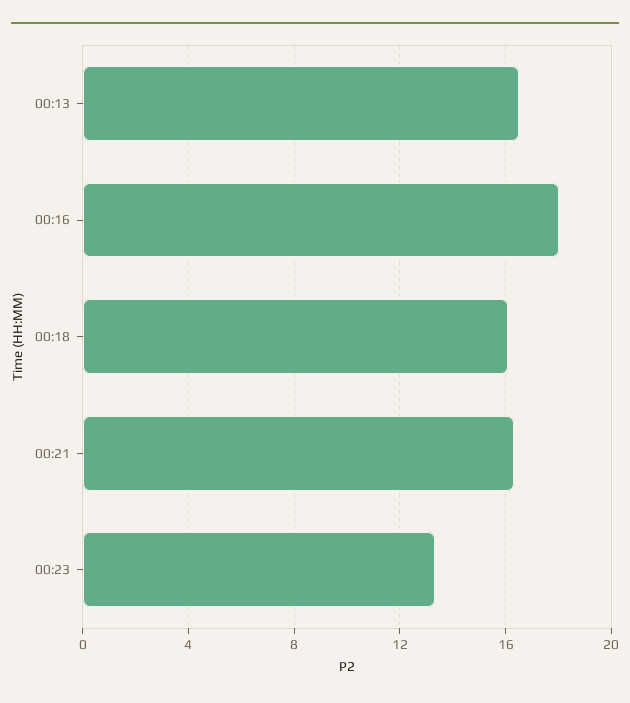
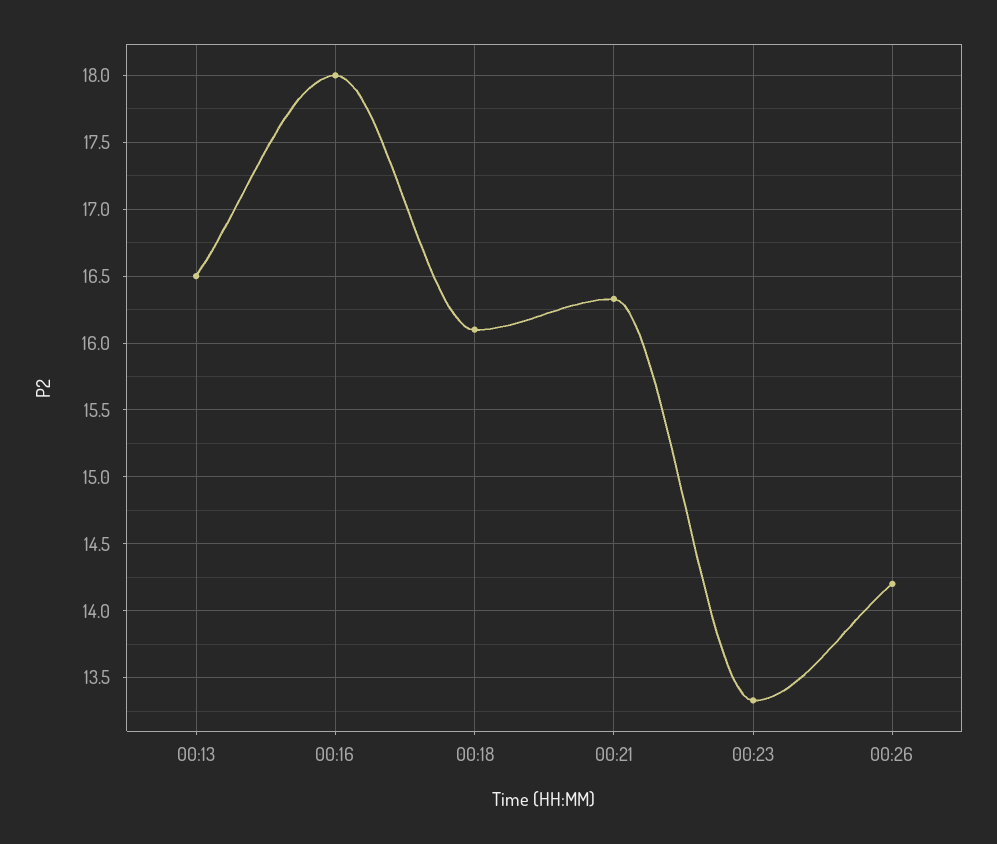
00:26: none -> 14.2

